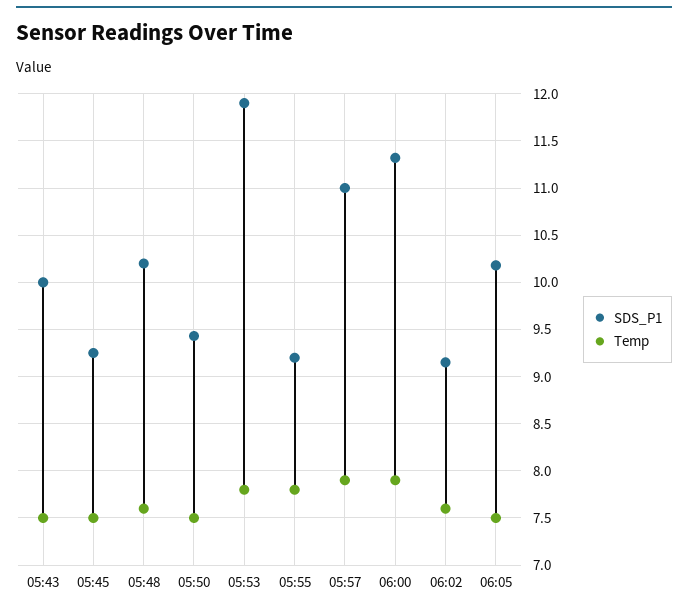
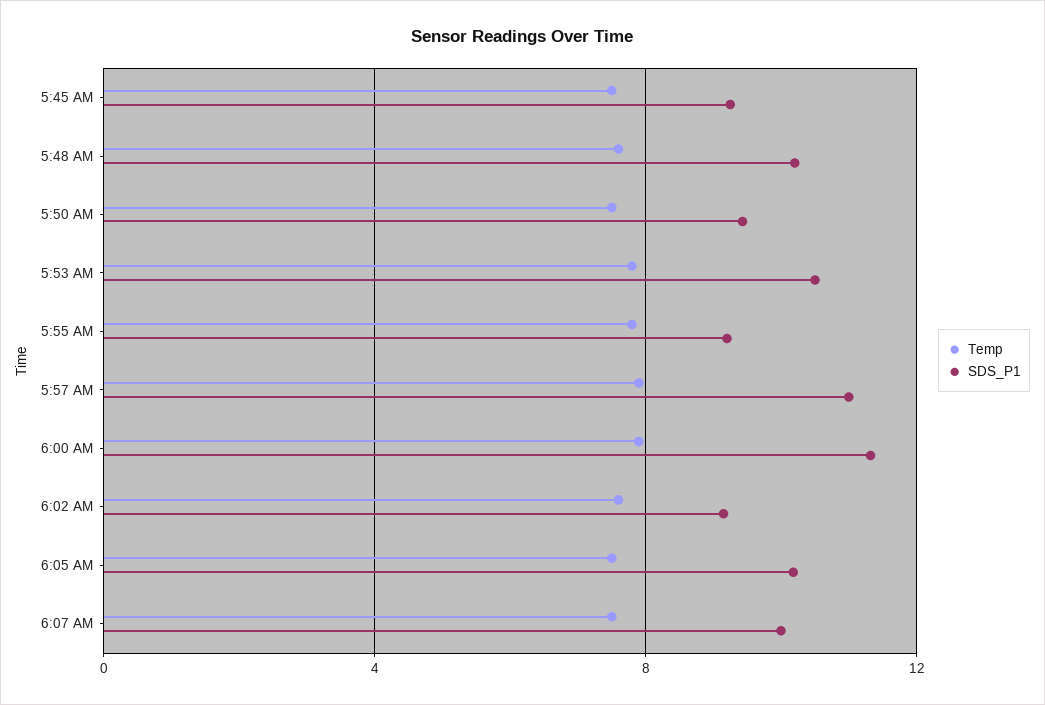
SDS_P1, 05:43: 10 -> none
Temp, 05:43: 7.5 -> none
SDS_P1, 05:53: 11.9 -> 10.5
Temp, 6:07 AM: none -> 7.5
SDS_P1, 6:07 AM: none -> 10

